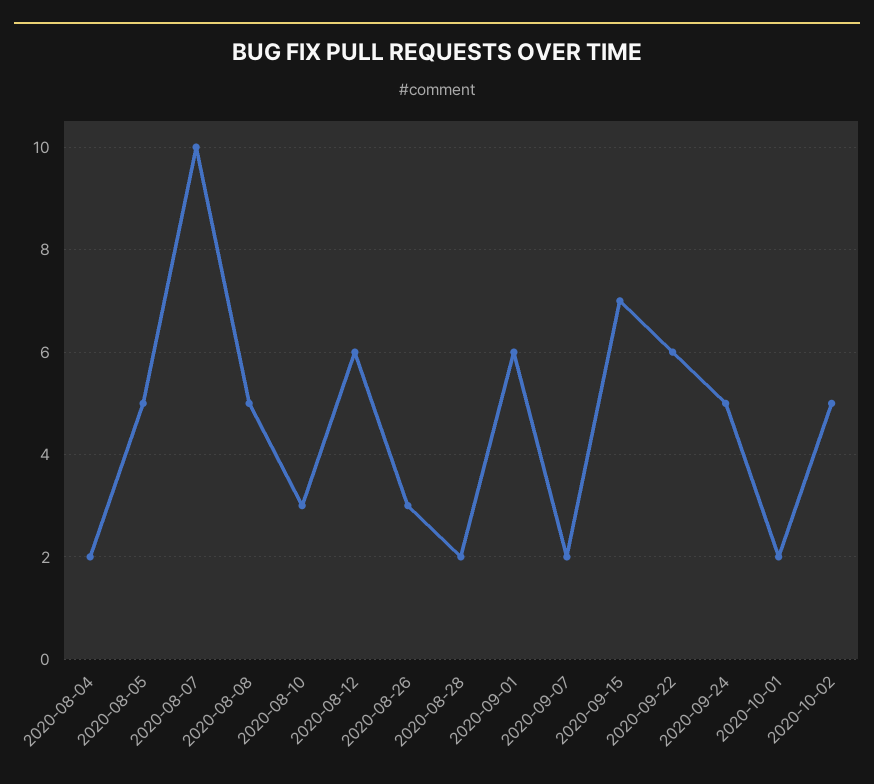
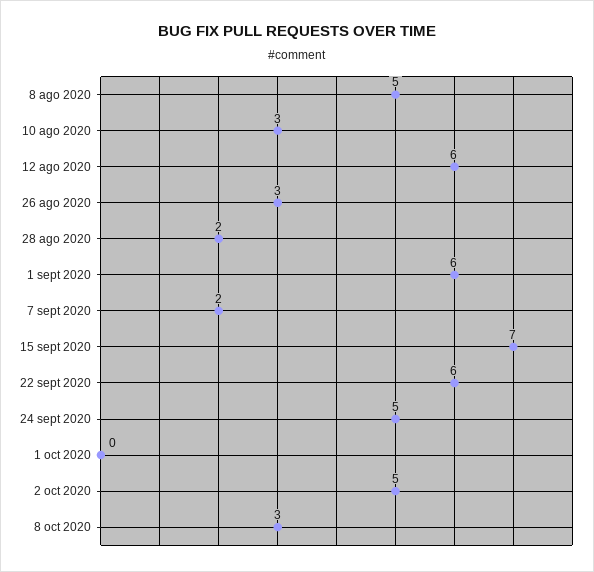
2020-08-04: 2 -> none
2020-08-05: 5 -> none
2020-08-07: 10 -> none
2020-10-01: 2 -> 0
8 oct 2020: none -> 3

